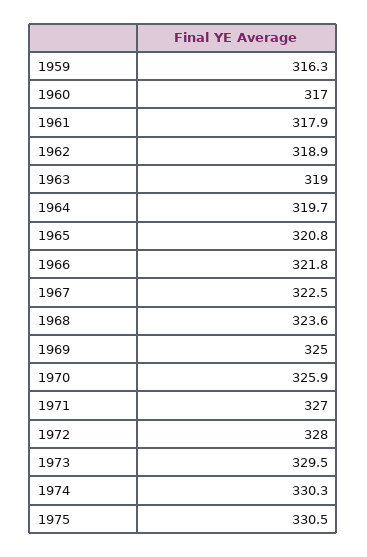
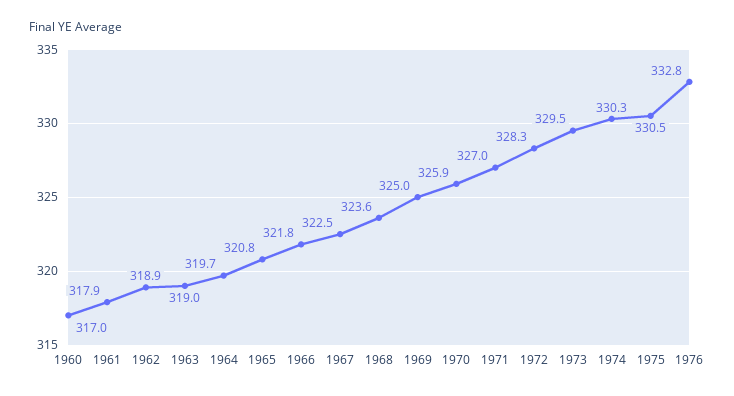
1959: 316.3 -> none
1972: 328 -> 328.3
1976: none -> 332.8

